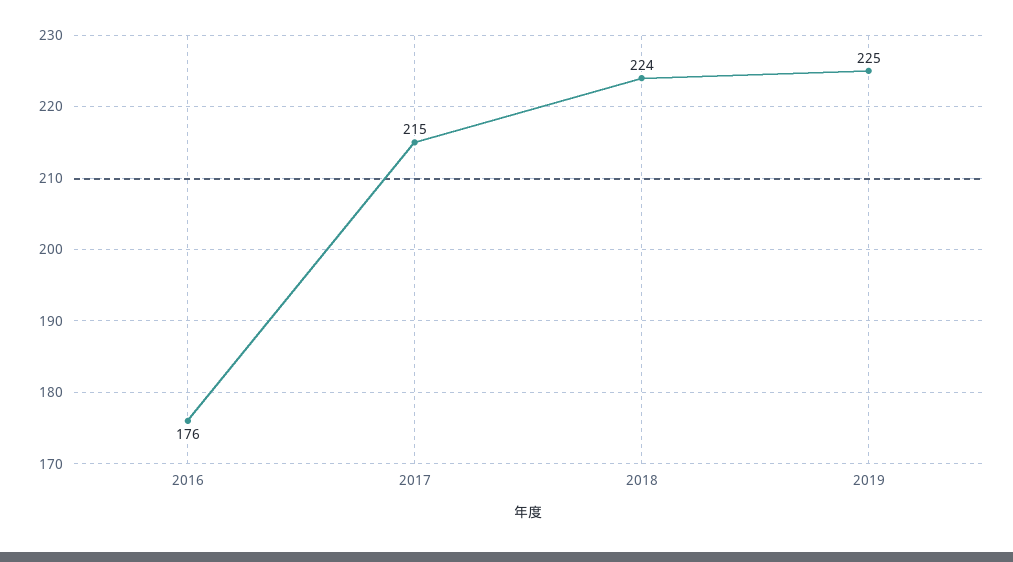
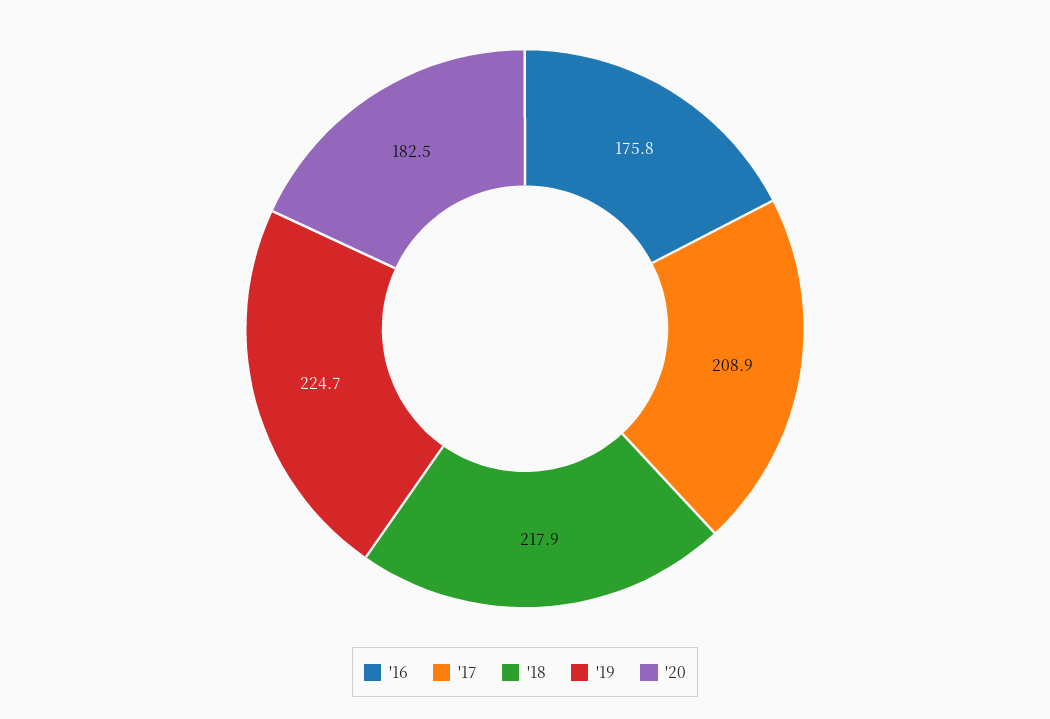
2017: 215 -> 208.9
2018: 224 -> 217.9
'20: none -> 182.5

